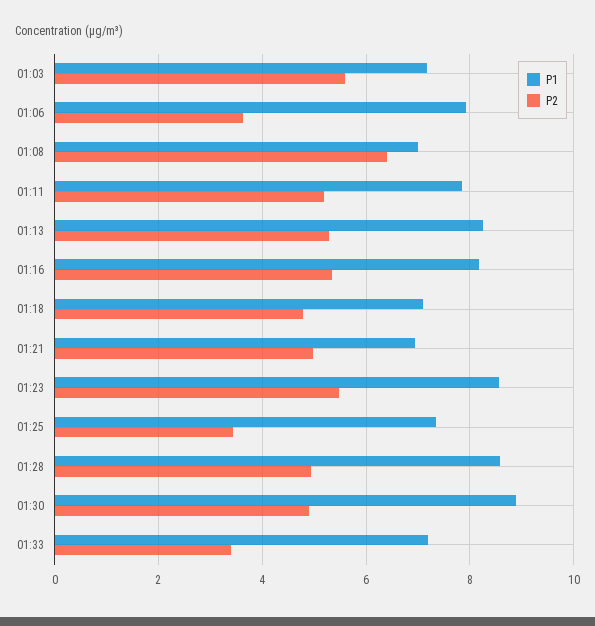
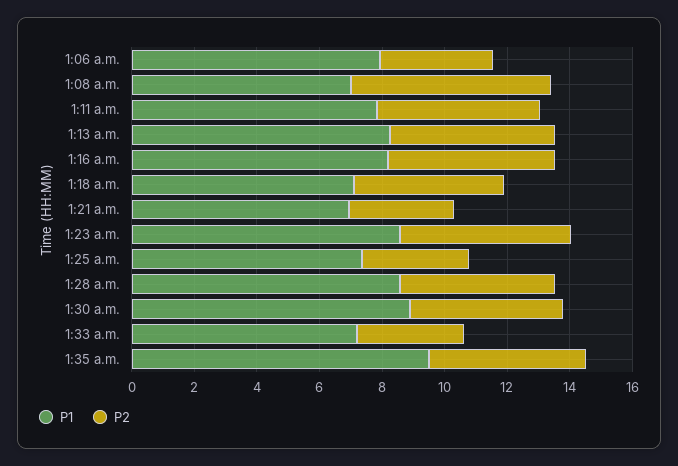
P1, 01:03: 7.2 -> none
P2, 01:03: 5.6 -> none
P2, 01:21: 5 -> 3.5
P1, 1:35 a.m.: none -> 9.5
P2, 1:35 a.m.: none -> 5

